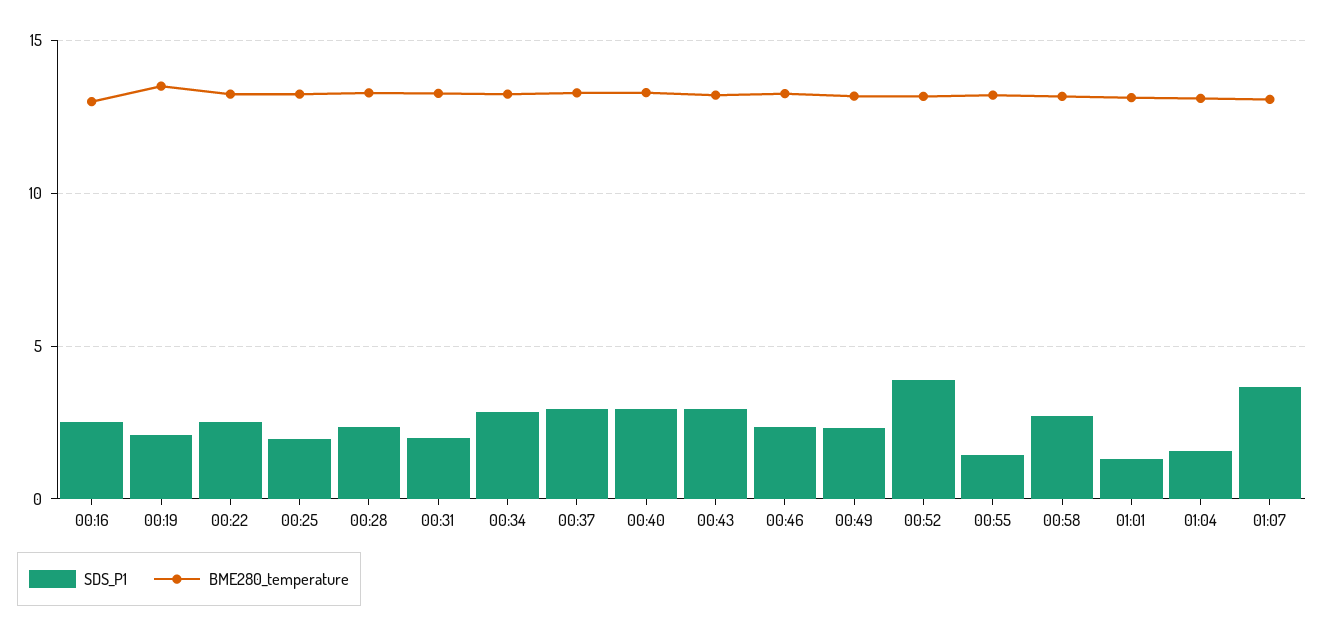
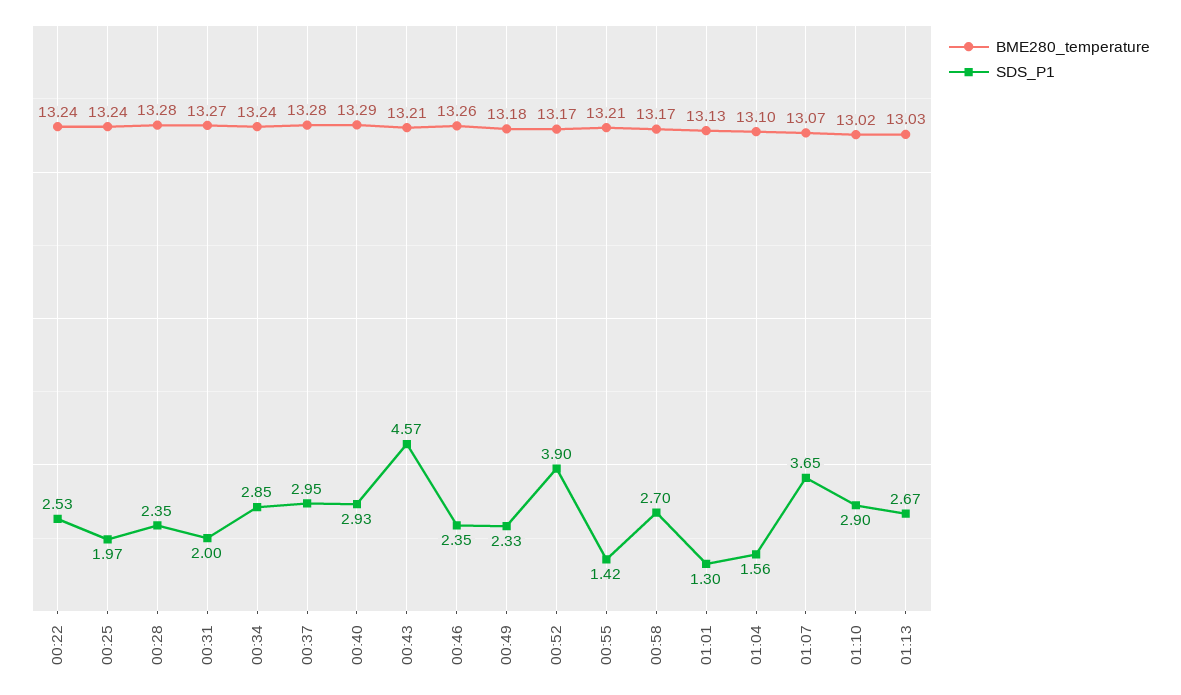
SDS_P1, 00:16: 2.5 -> none
BME280_temperature, 00:16: 13 -> none
SDS_P1, 00:19: 2 -> none
BME280_temperature, 00:19: 13.5 -> none
SDS_P1, 00:43: 3 -> 4.57
BME280_temperature, 01:10: none -> 13.02
SDS_P1, 01:10: none -> 2.9
BME280_temperature, 01:13: none -> 13.03
SDS_P1, 01:13: none -> 2.67

